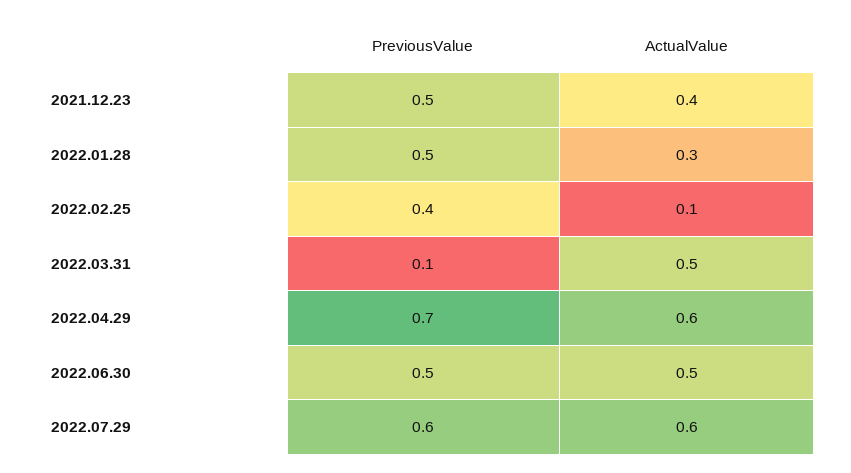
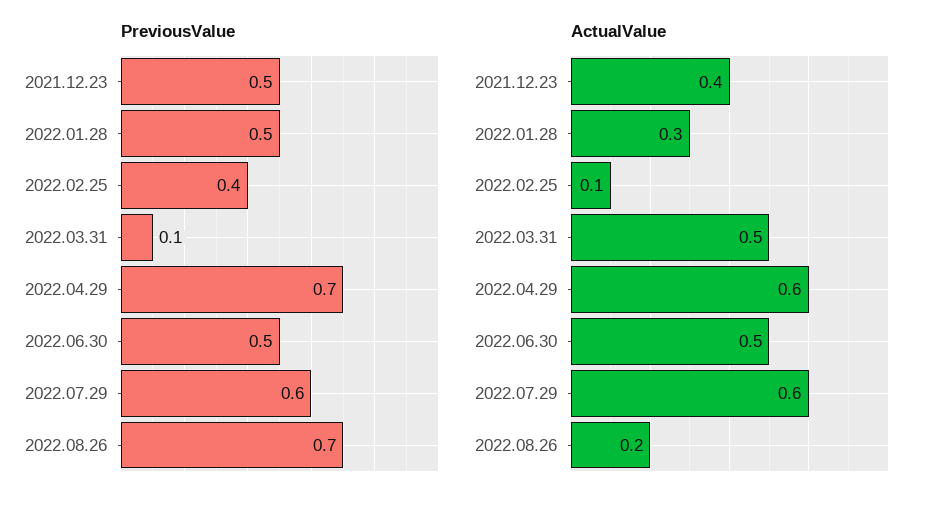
PreviousValue, 2022.08.26: none -> 0.7
ActualValue, 2022.08.26: none -> 0.2

